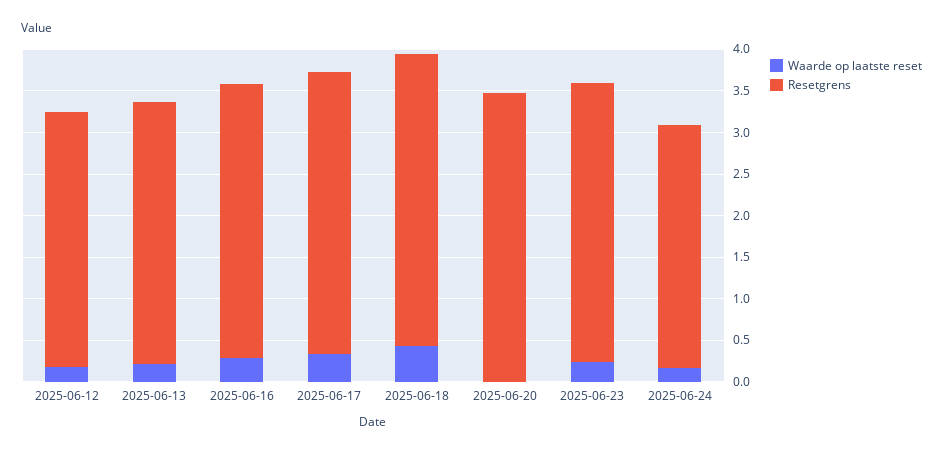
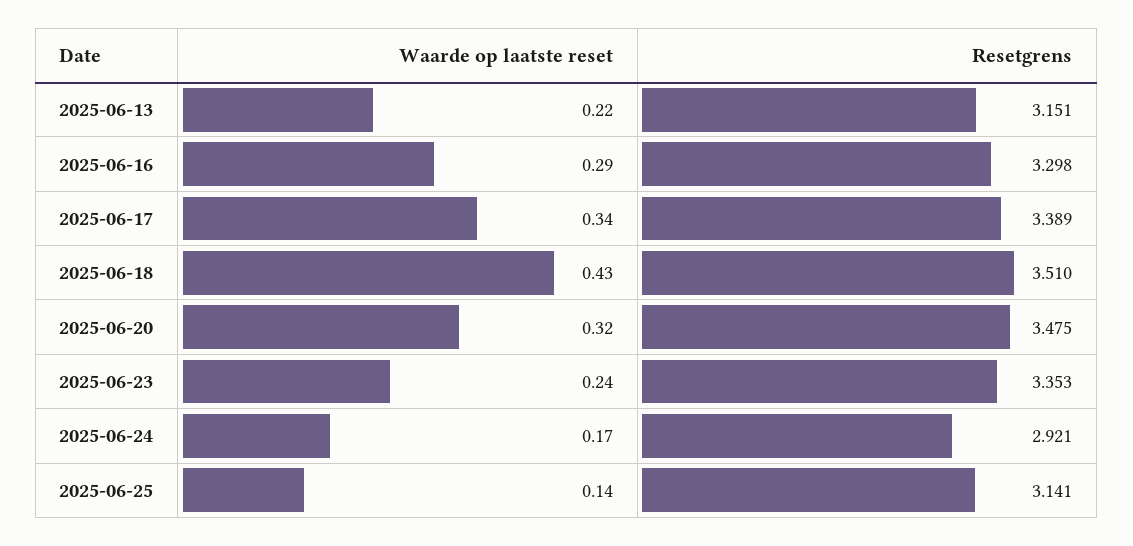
Waarde op laatste reset, 2025-06-12: 0.2 -> none
Resetgrens, 2025-06-12: 3.1 -> none
Waarde op laatste reset, 2025-06-20: 0 -> 0.32
Waarde op laatste reset, 2025-06-25: none -> 0.14
Resetgrens, 2025-06-25: none -> 3.141

